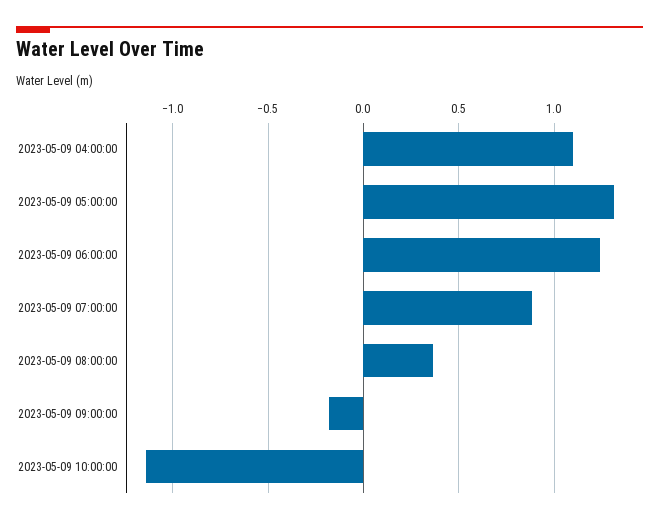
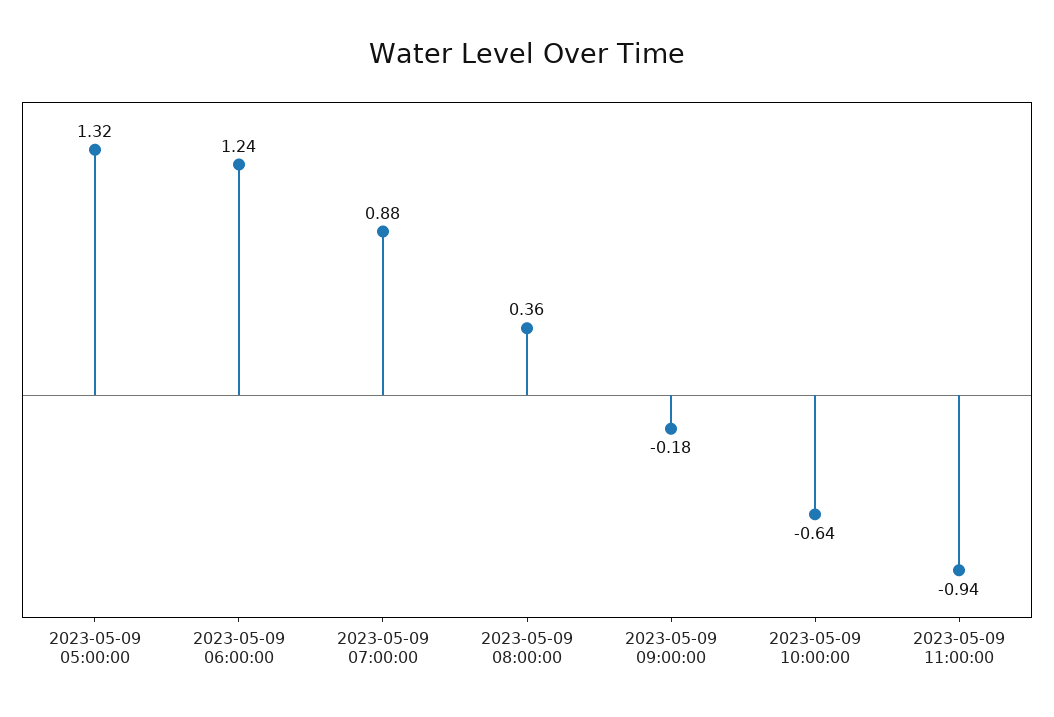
2023-05-09 04:00:00: 1.1 -> none
2023-05-09 10:00:00: -1.15 -> -0.64
2023-05-09 11:00:00: none -> -0.94

